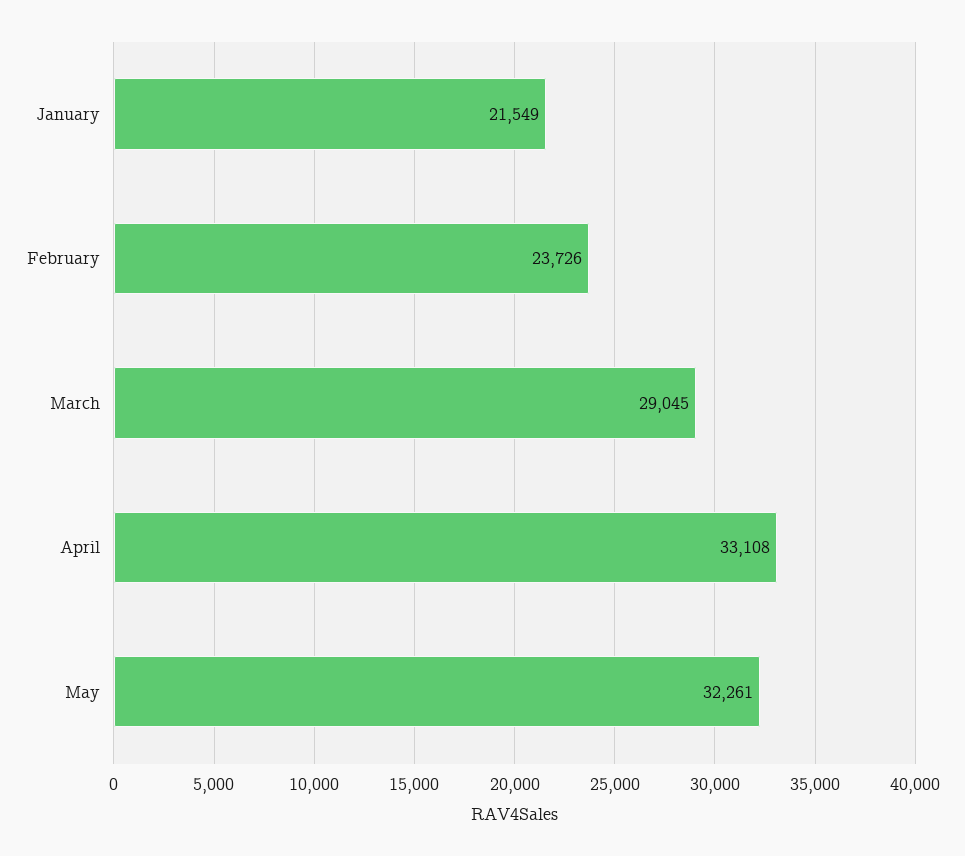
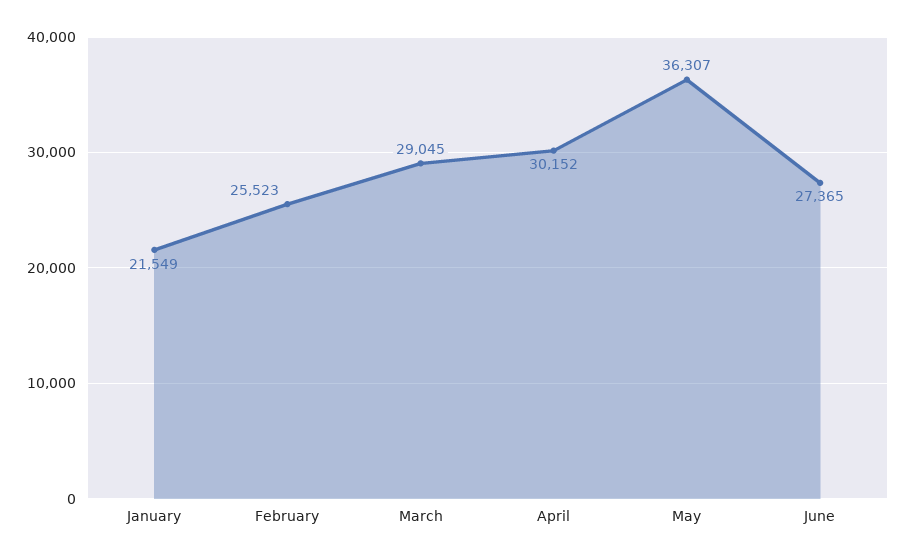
February: 23726 -> 25523
April: 33108 -> 30152
May: 32261 -> 36307
June: none -> 27365

